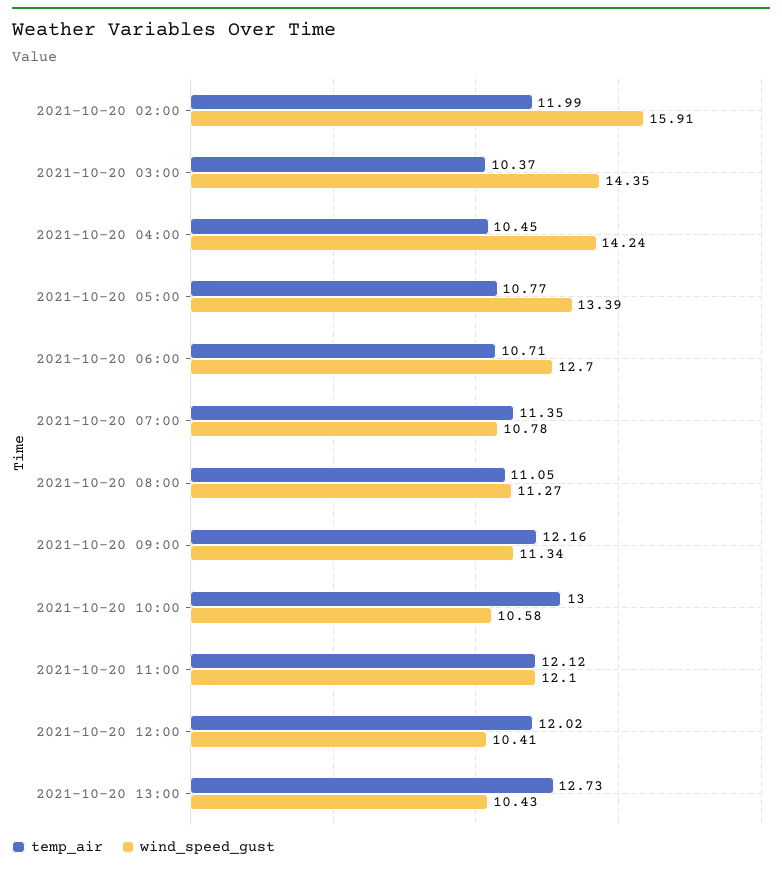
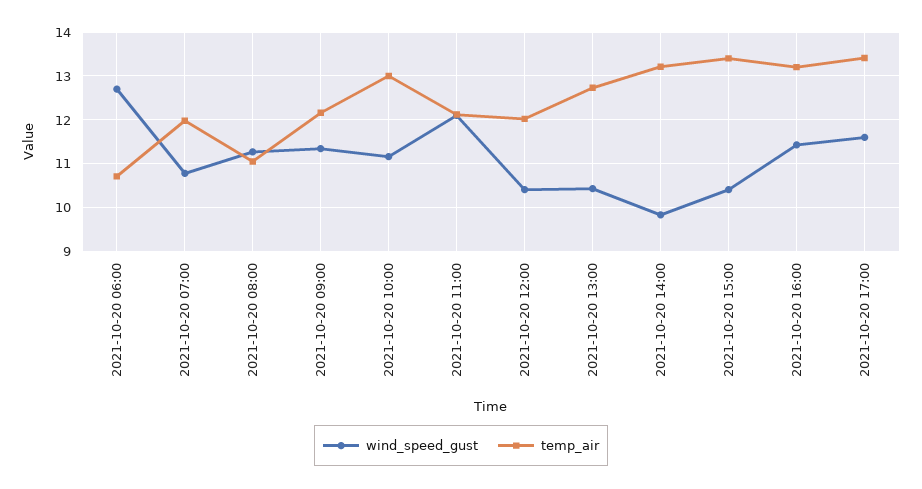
temp_air, 2021-10-20 02:00: 11.99 -> none
wind_speed_gust, 2021-10-20 02:00: 15.91 -> none
temp_air, 2021-10-20 03:00: 10.37 -> none
wind_speed_gust, 2021-10-20 03:00: 14.35 -> none
temp_air, 2021-10-20 04:00: 10.45 -> none
wind_speed_gust, 2021-10-20 04:00: 14.24 -> none
temp_air, 2021-10-20 05:00: 10.77 -> none
wind_speed_gust, 2021-10-20 05:00: 13.39 -> none
temp_air, 2021-10-20 07:00: 11.35 -> 12
wind_speed_gust, 2021-10-20 10:00: 10.58 -> 11.2
wind_speed_gust, 2021-10-20 14:00: none -> 9.8
temp_air, 2021-10-20 14:00: none -> 13.2
wind_speed_gust, 2021-10-20 15:00: none -> 10.4
temp_air, 2021-10-20 15:00: none -> 13.4
wind_speed_gust, 2021-10-20 16:00: none -> 11.4
temp_air, 2021-10-20 16:00: none -> 13.2
wind_speed_gust, 2021-10-20 17:00: none -> 11.6
temp_air, 2021-10-20 17:00: none -> 13.4

